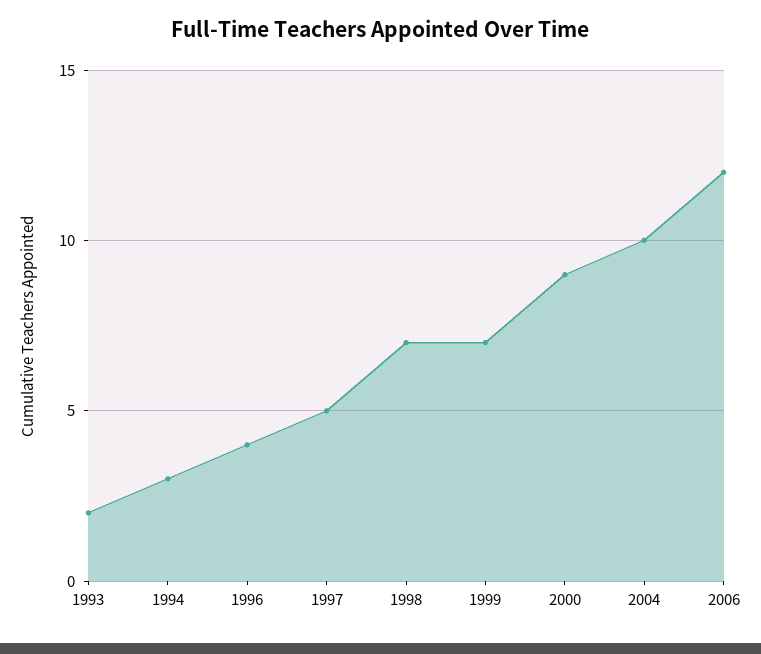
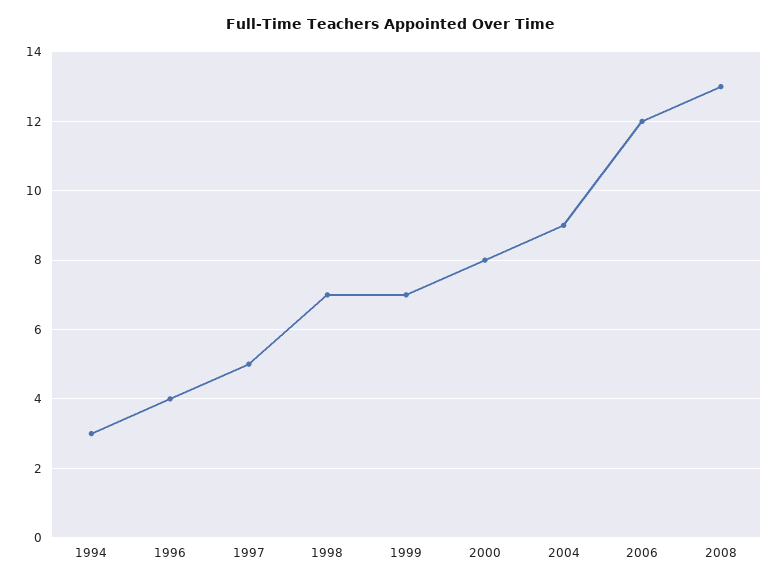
1993: 2 -> none
2000: 9 -> 8
2004: 10 -> 9
2008: none -> 13

